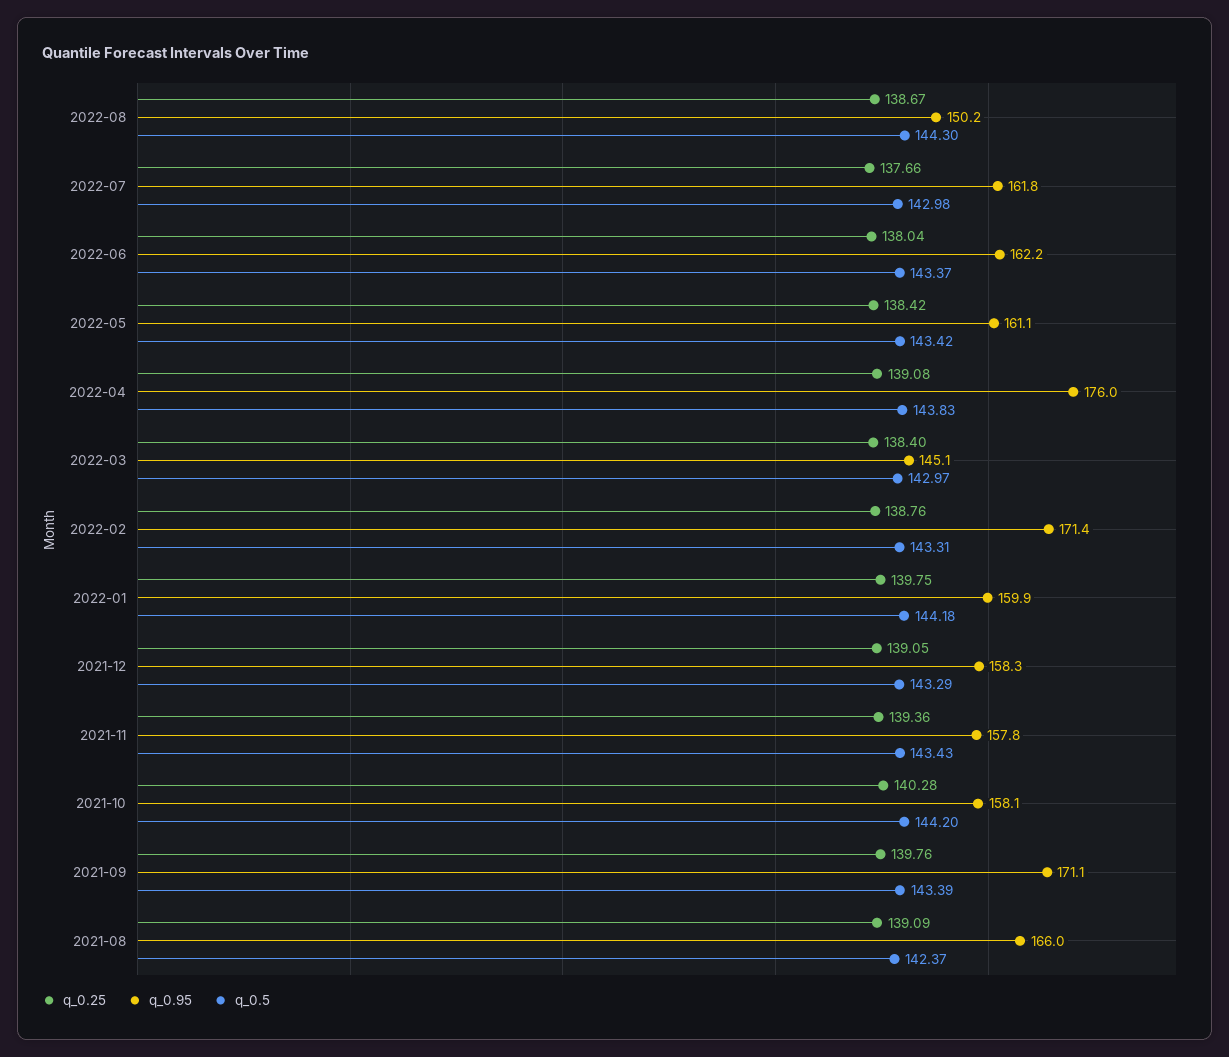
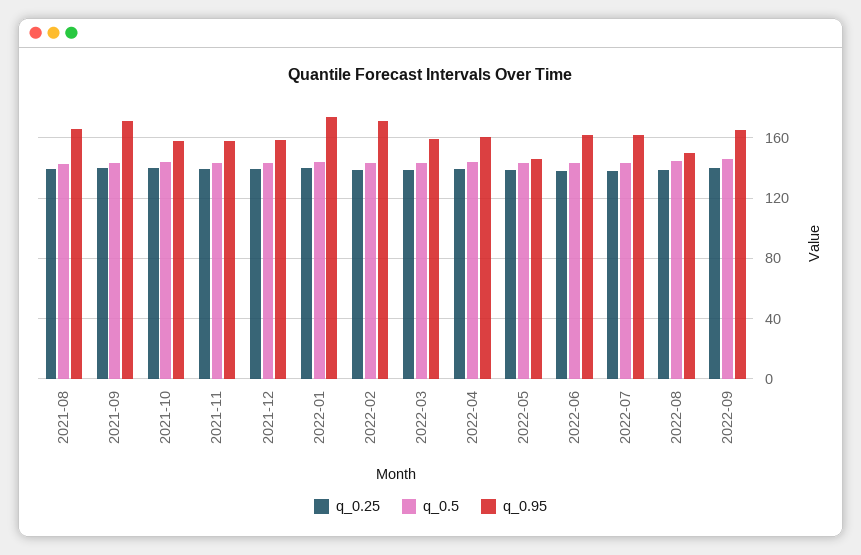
q_0.95, 2022-05: 161.1 -> 145
q_0.95, 2022-04: 176 -> 160
q_0.95, 2022-03: 145.1 -> 160
q_0.95, 2022-01: 159.9 -> 175
q_0.25, 2022-09: none -> 140
q_0.5, 2022-09: none -> 145
q_0.95, 2022-09: none -> 165

